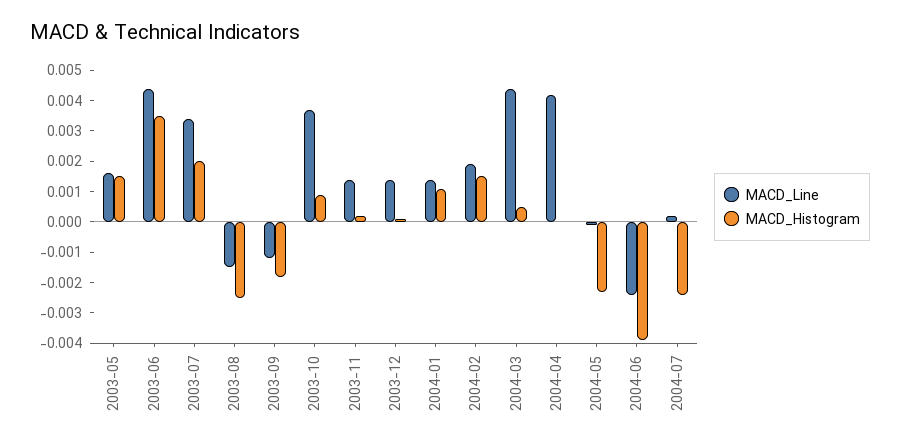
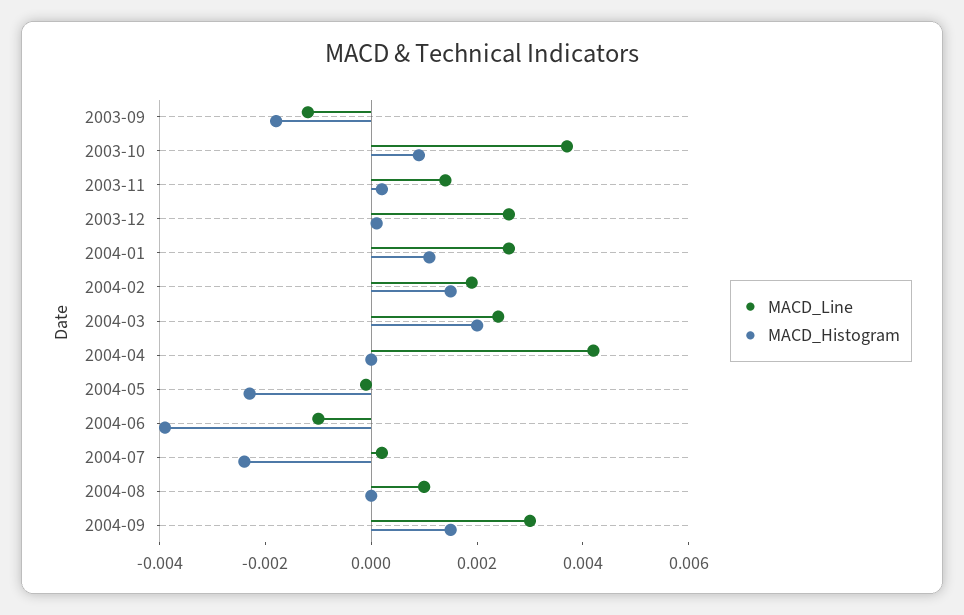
MACD_Line, 2003-05: 0.0015 -> none
MACD_Histogram, 2003-05: 0.0015 -> none
MACD_Line, 2003-06: 0.0045 -> none
MACD_Histogram, 2003-06: 0.0035 -> none
MACD_Line, 2003-07: 0.0035 -> none
MACD_Histogram, 2003-07: 0.002 -> none
MACD_Line, 2003-08: -0.0015 -> none
MACD_Histogram, 2003-08: -0.0025 -> none
MACD_Line, 2003-12: 0.0015 -> 0.0025
MACD_Line, 2004-01: 0.0015 -> 0.0025
MACD_Line, 2004-03: 0.0045 -> 0.0025
MACD_Histogram, 2004-03: 0.0005 -> 0.002
MACD_Line, 2004-06: -0.0025 -> -0.001
MACD_Line, 2004-08: none -> 0.001
MACD_Histogram, 2004-08: none -> 0
MACD_Line, 2004-09: none -> 0.003
MACD_Histogram, 2004-09: none -> 0.0015

